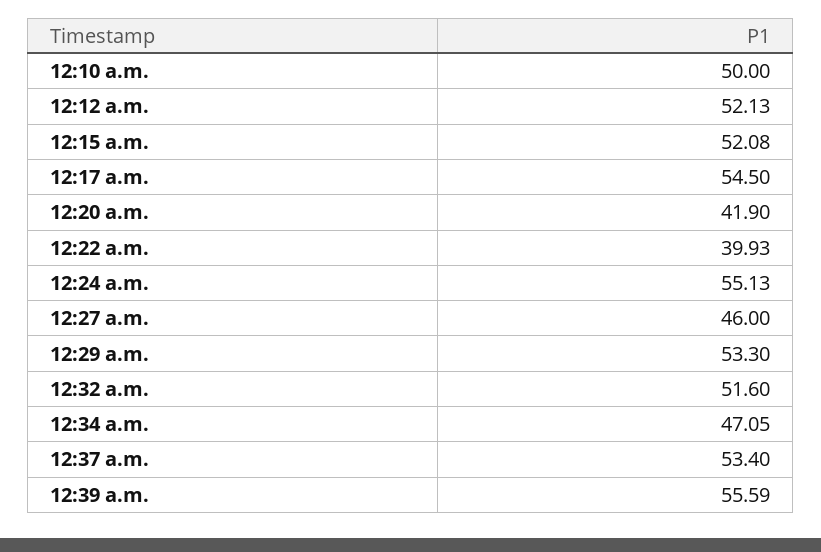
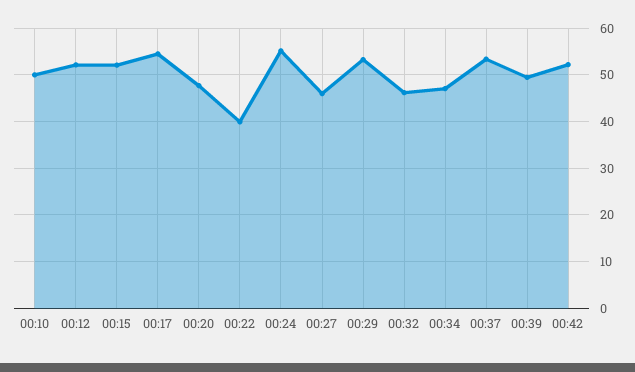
12:20 a.m.: 41.9 -> 48
12:32 a.m.: 51.6 -> 46
12:39 a.m.: 55.59 -> 50
00:42: none -> 52

